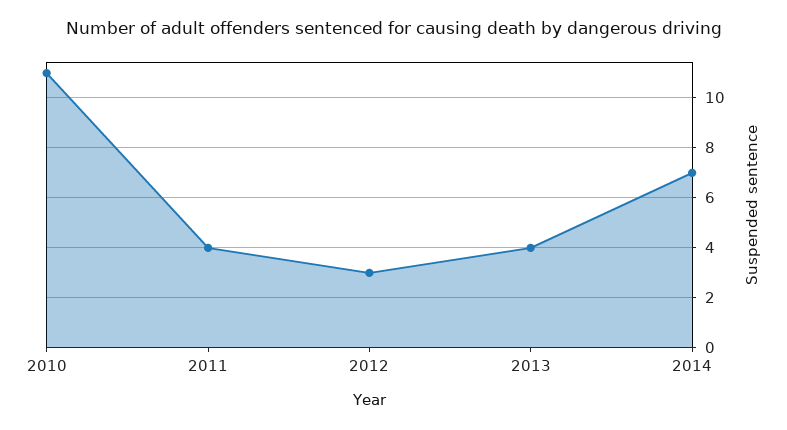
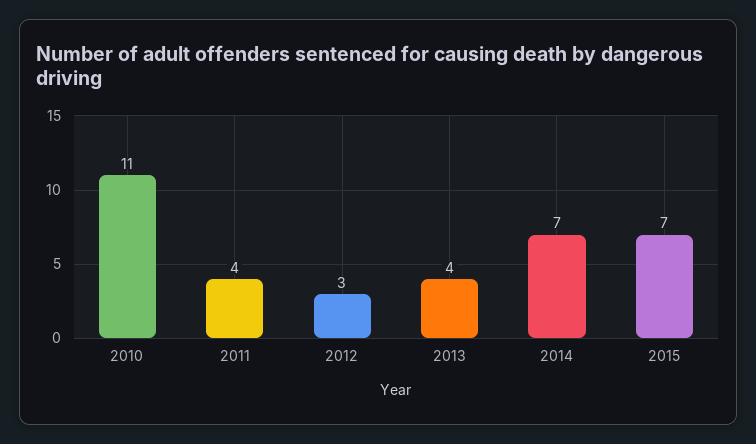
2015: none -> 7

